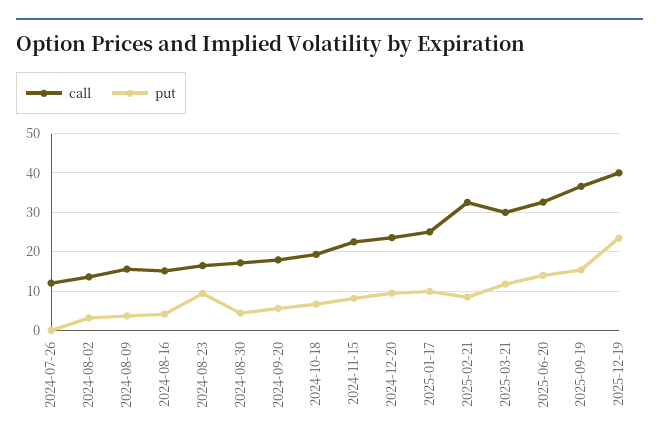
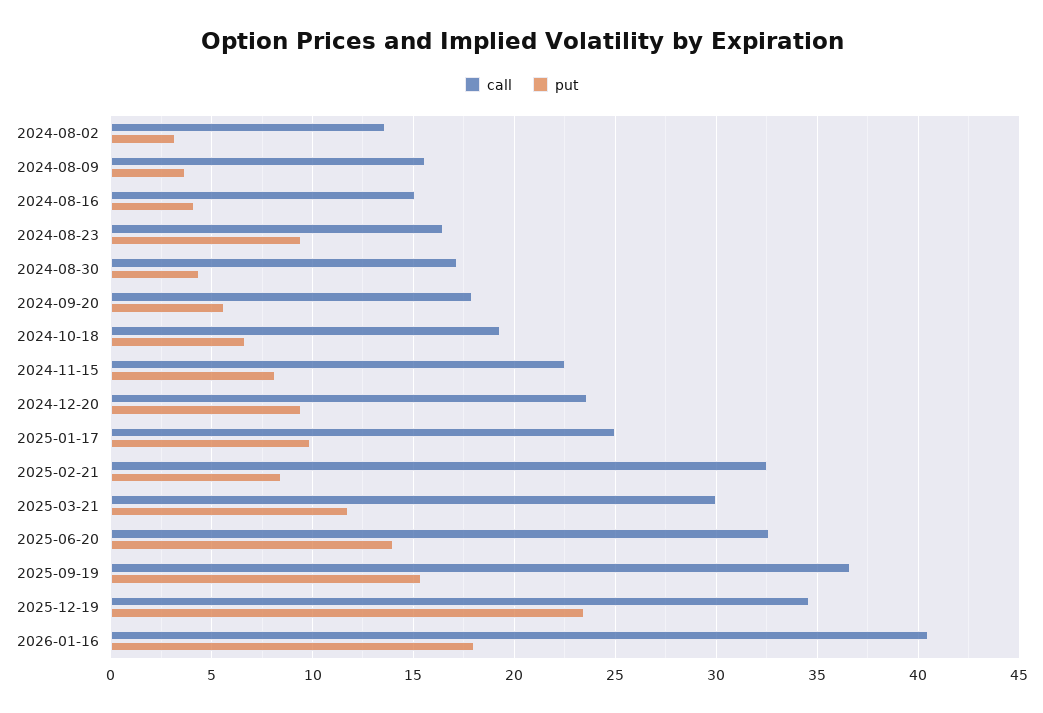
call, 2024-07-26: 12 -> none
put, 2024-07-26: 0 -> none
call, 2025-12-19: 40 -> 34.5
call, 2026-01-16: none -> 40.5
put, 2026-01-16: none -> 18

